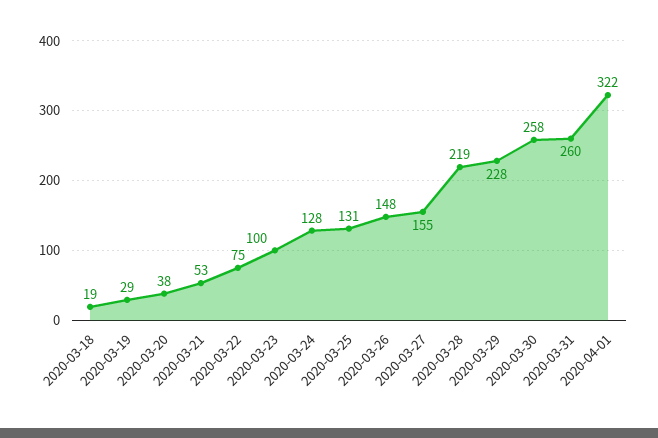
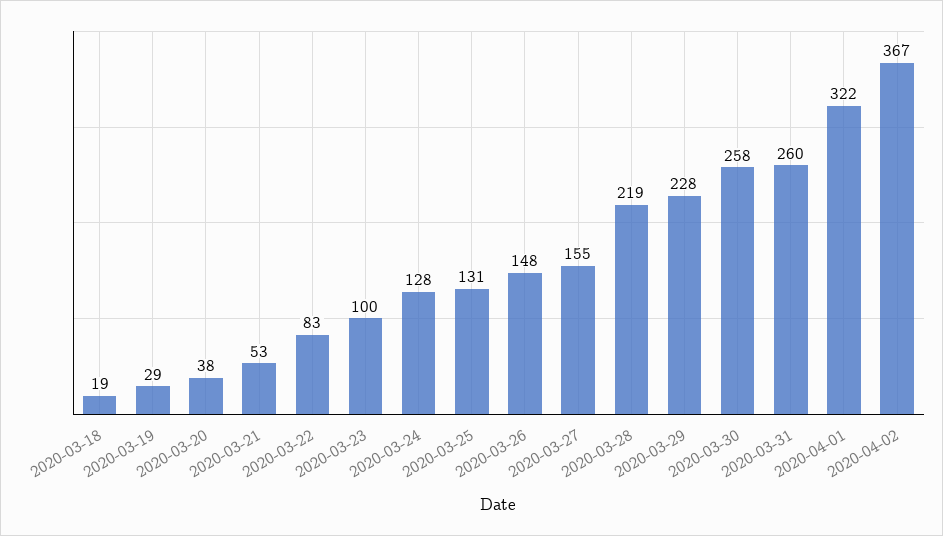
2020-03-22: 75 -> 83
2020-04-02: none -> 367

